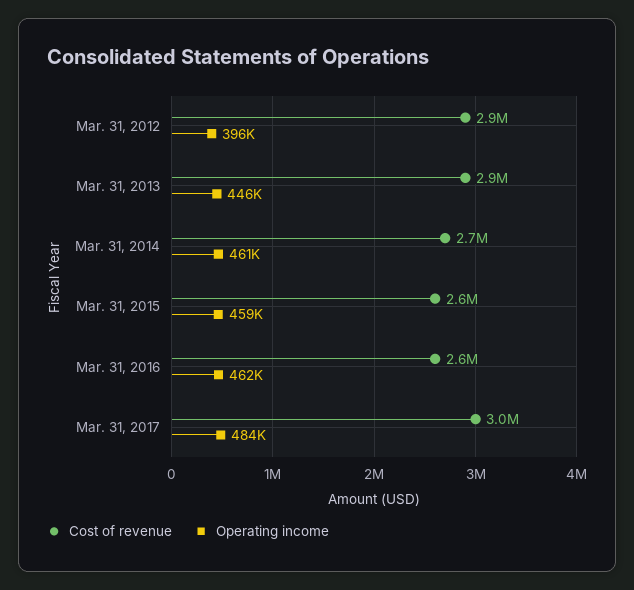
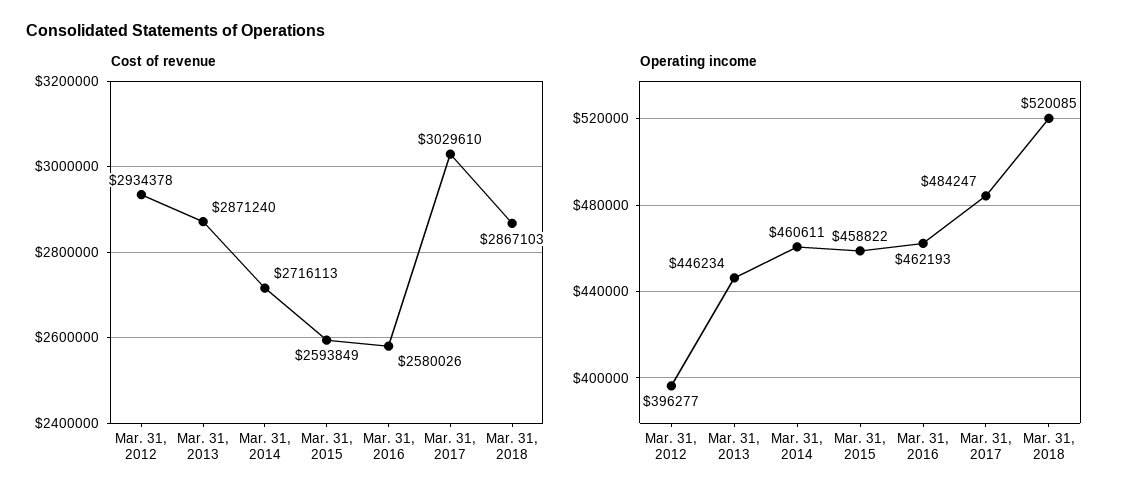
Cost of revenue, Mar. 31, 2018: none -> 2867103
Operating income, Mar. 31, 2018: none -> 520085

